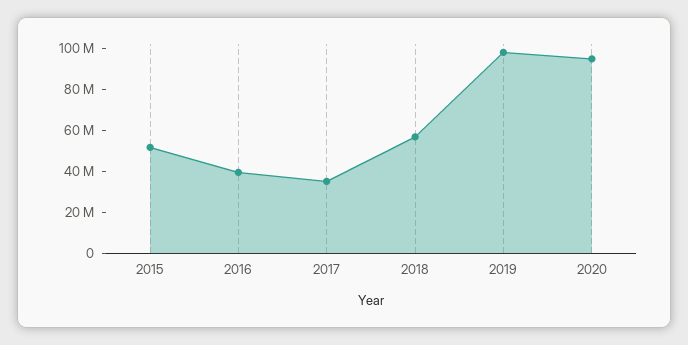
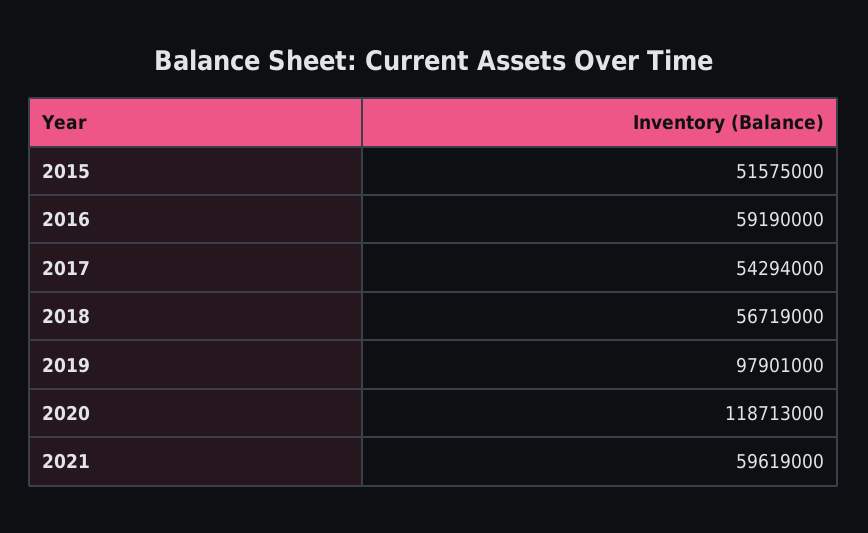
2016: 40000000 -> 59190000
2017: 35000000 -> 54294000
2020: 95000000 -> 118713000
2021: none -> 59619000

